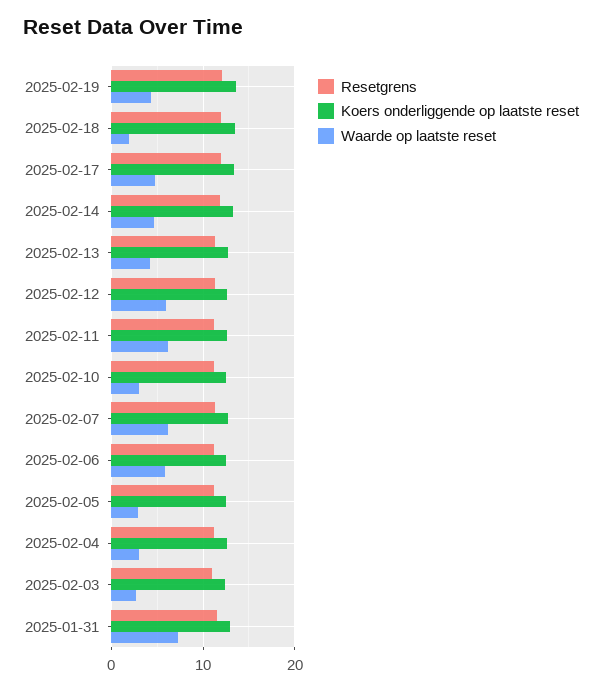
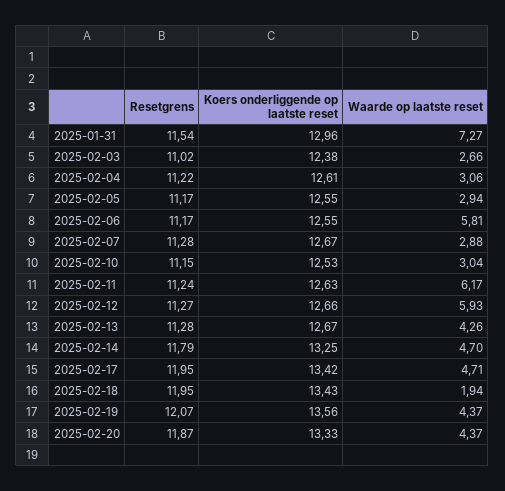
Waarde op laatste reset, 2025-02-07: 6 -> 2.88
Resetgrens, 2025-02-20: none -> 11.87
Koers onderliggende op laatste reset, 2025-02-20: none -> 13.33
Waarde op laatste reset, 2025-02-20: none -> 4.37

